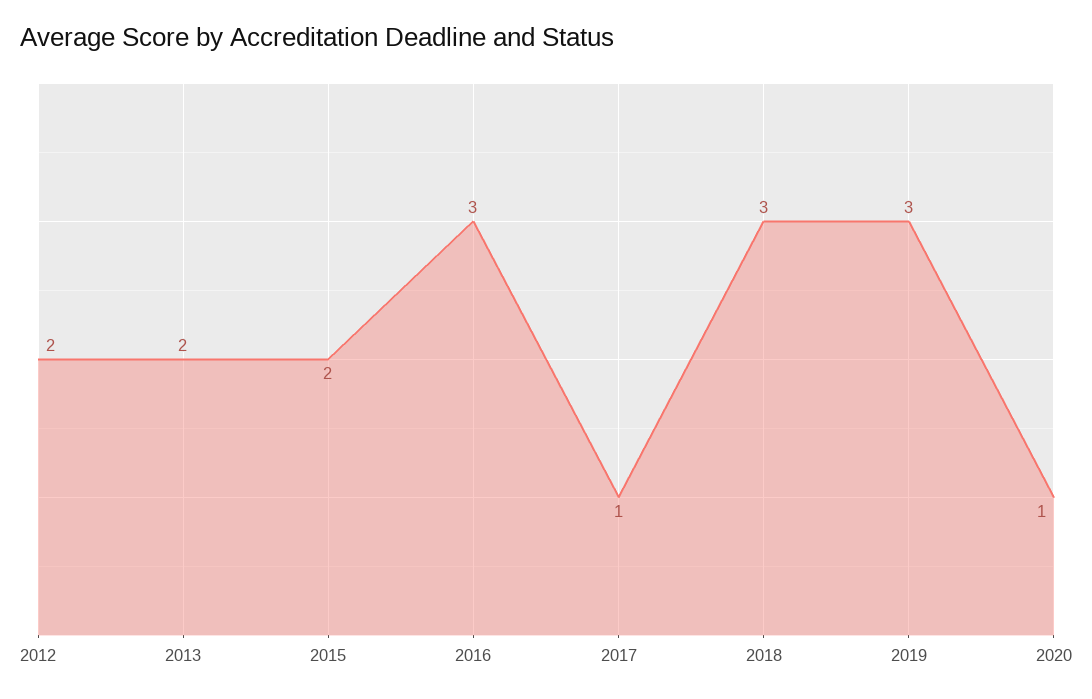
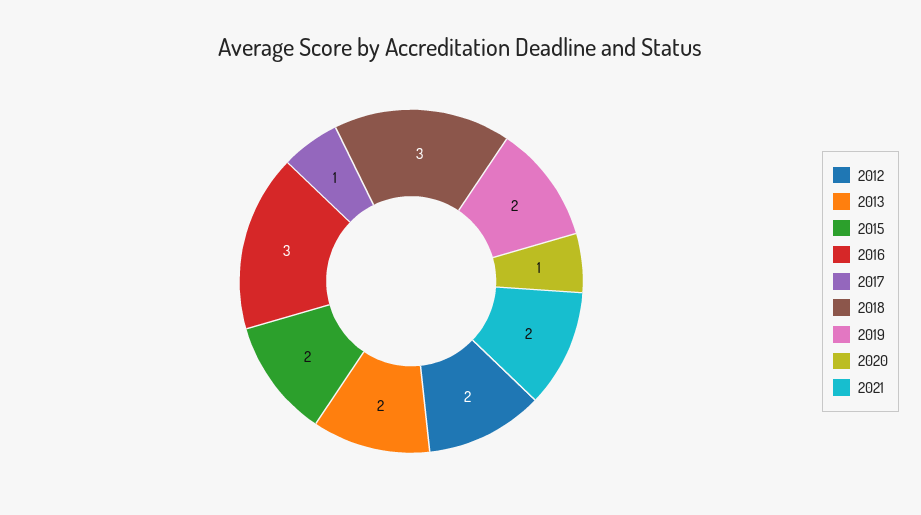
2019: 3 -> 2
2021: none -> 2

